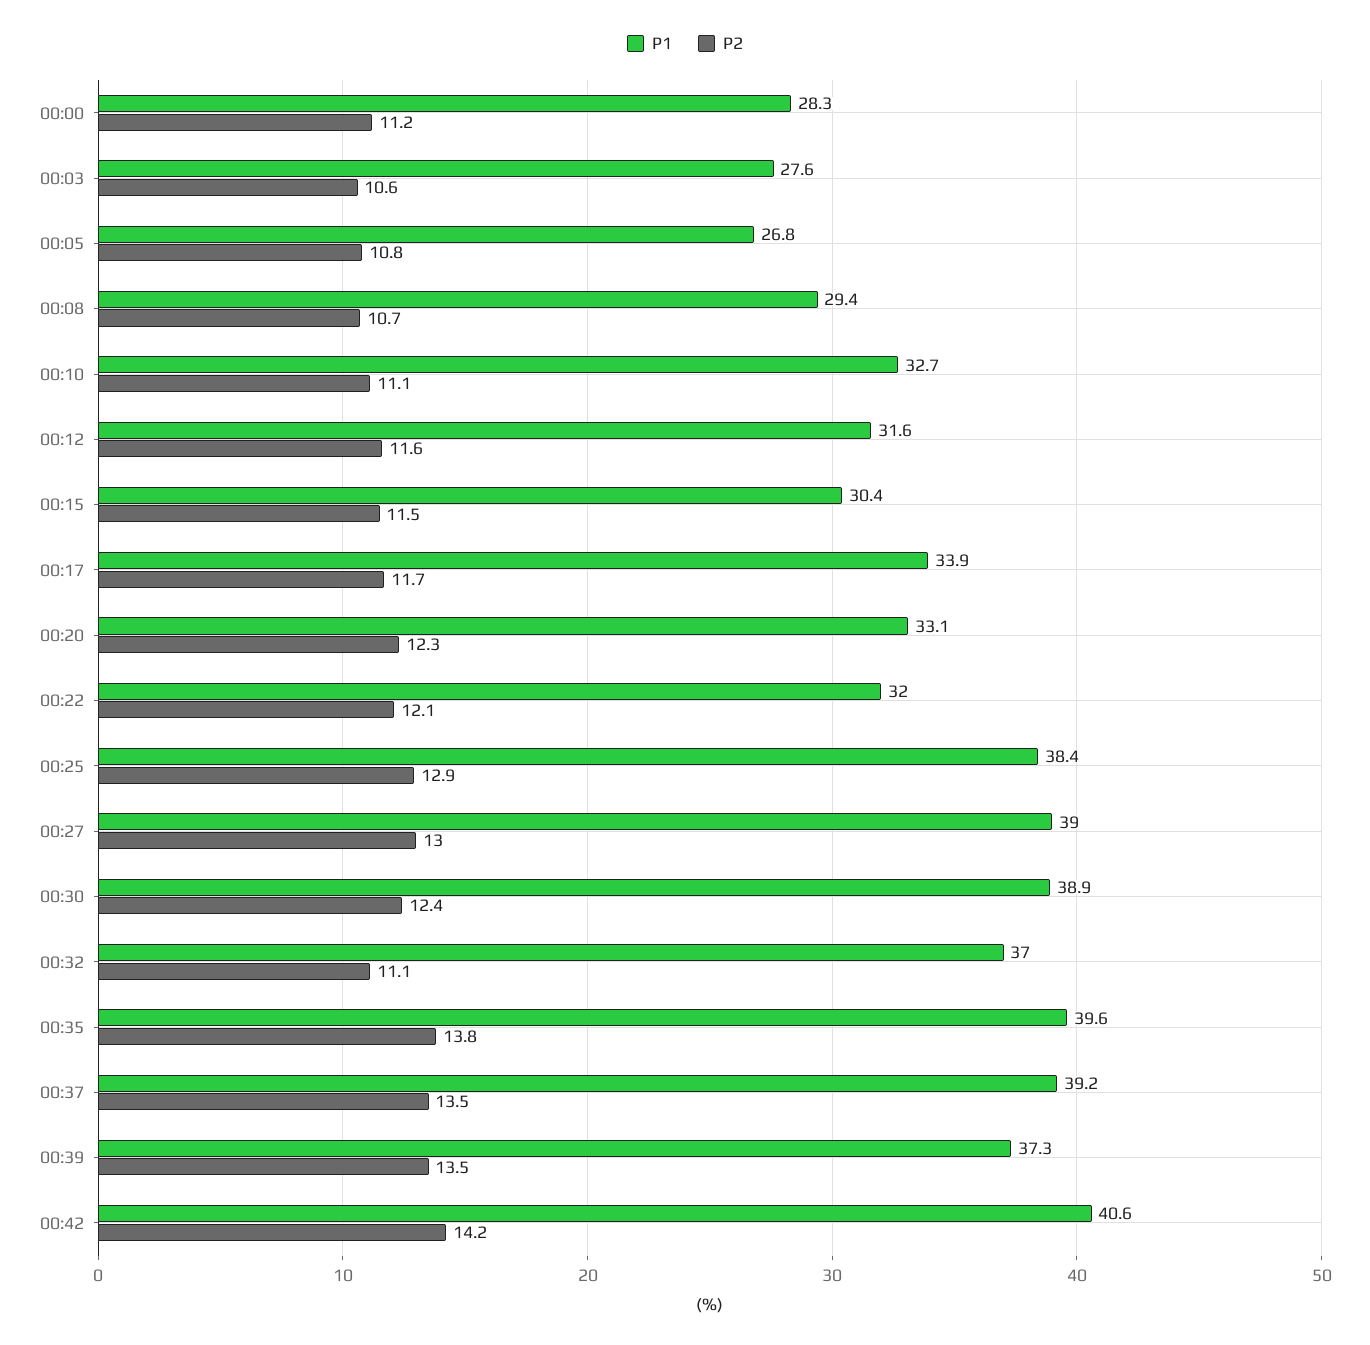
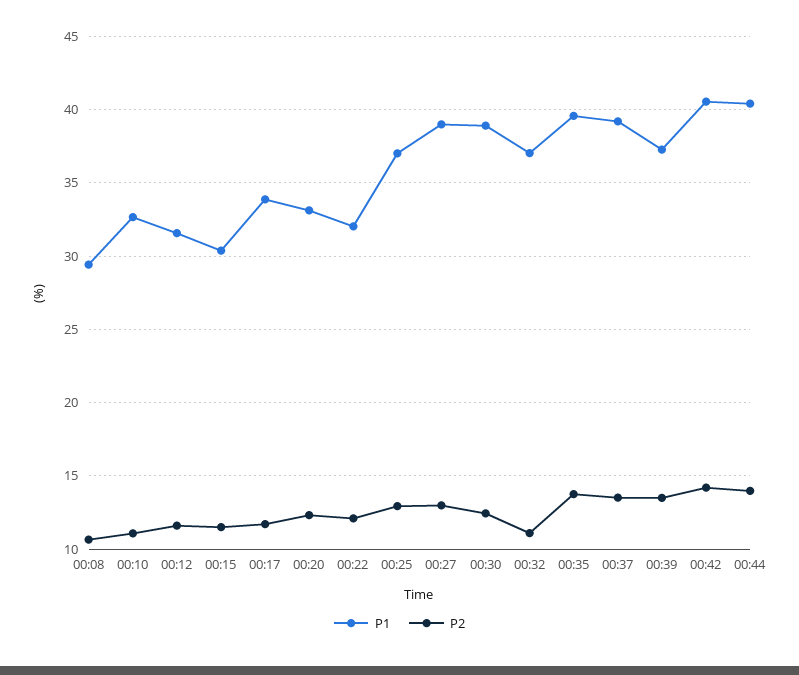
P1, 00:00: 28.3 -> none
P2, 00:00: 11.2 -> none
P1, 00:03: 27.6 -> none
P2, 00:03: 10.6 -> none
P1, 00:05: 26.8 -> none
P2, 00:05: 10.8 -> none
P1, 00:25: 38.4 -> 37
P1, 00:44: none -> 40.5
P2, 00:44: none -> 14

